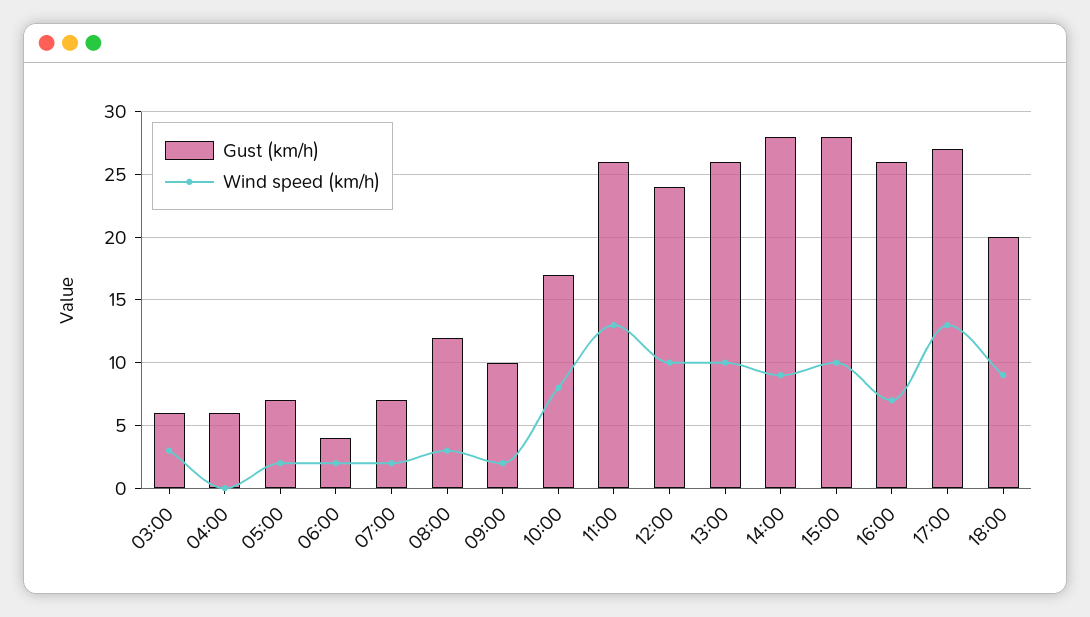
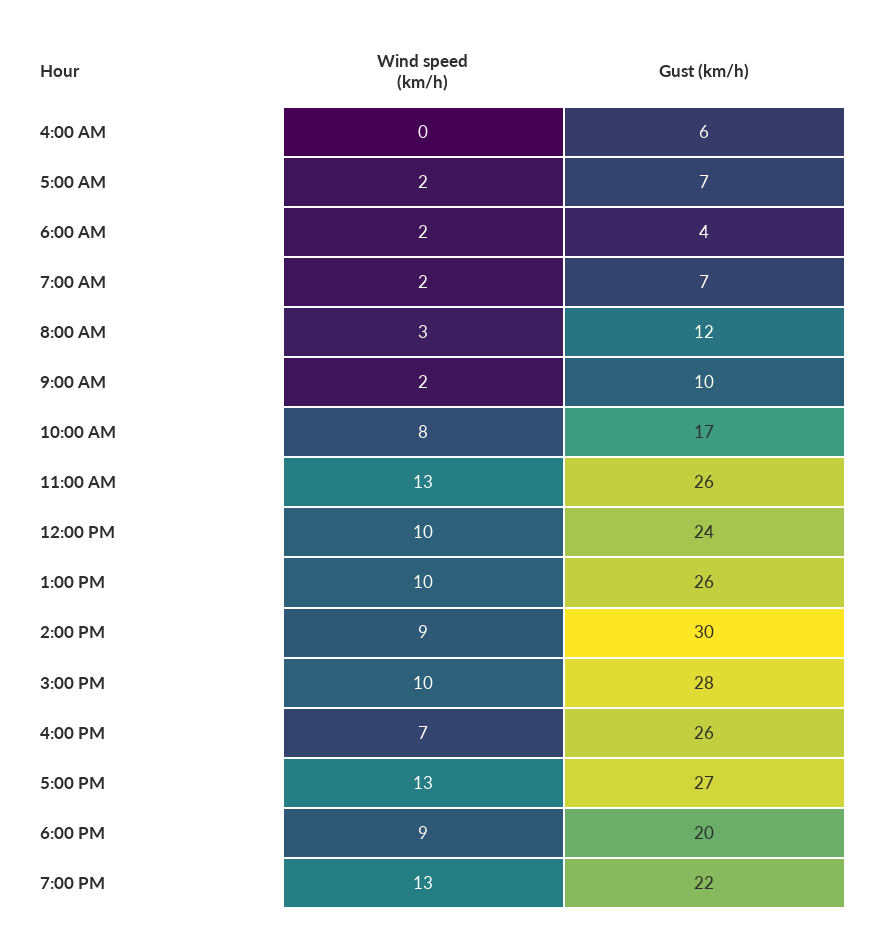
Gust (km/h), 03:00: 6 -> none
Wind speed (km/h), 03:00: 3 -> none
Gust (km/h), 14:00: 28 -> 30
Wind speed (km/h), 7:00 PM: none -> 13
Gust (km/h), 7:00 PM: none -> 22

